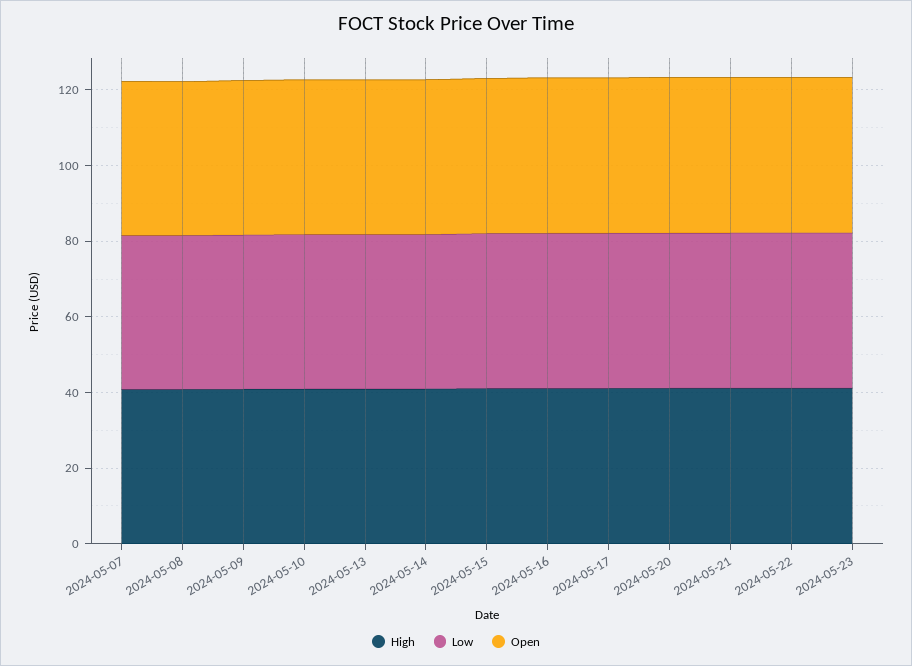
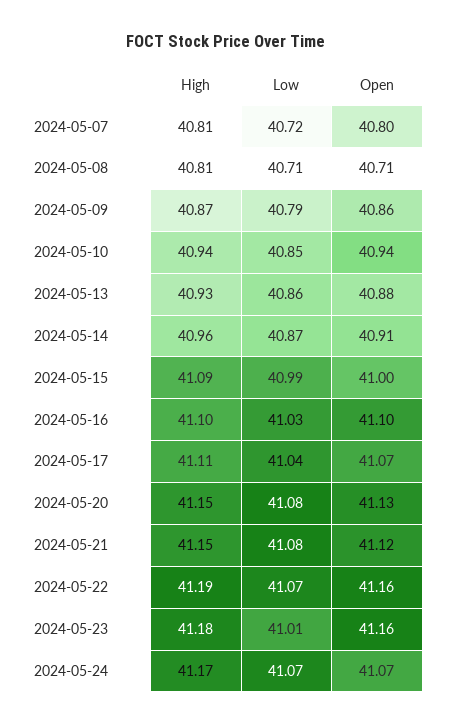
High, 2024-05-24: none -> 41.17
Low, 2024-05-24: none -> 41.07
Open, 2024-05-24: none -> 41.07

